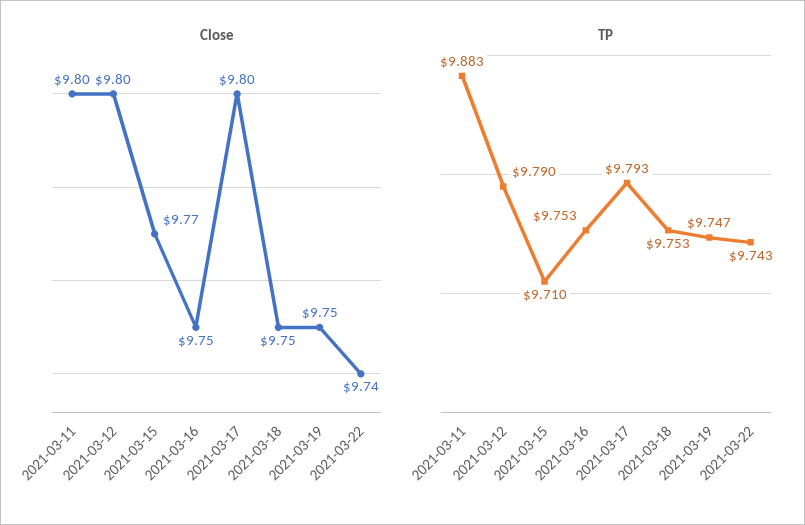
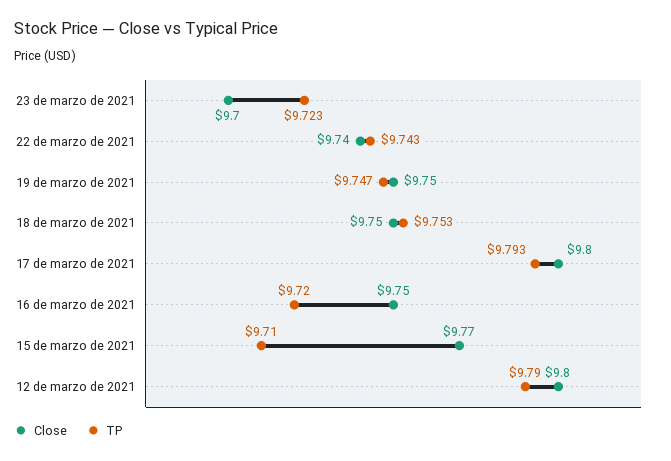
Close, 2021-03-11: 9.8 -> none
TP, 2021-03-11: 9.883 -> none
TP, 2021-03-16: 9.753 -> 9.72
Close, 23 de marzo de 2021: none -> 9.7
TP, 23 de marzo de 2021: none -> 9.723

